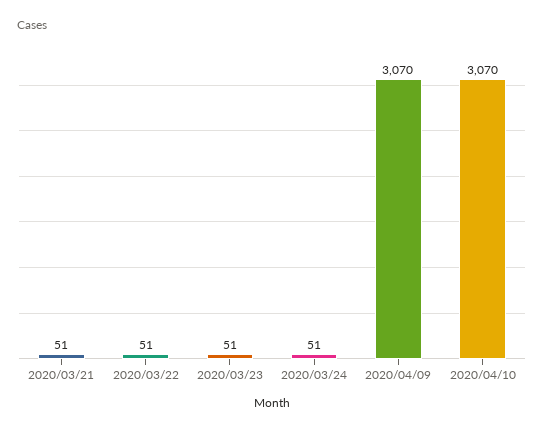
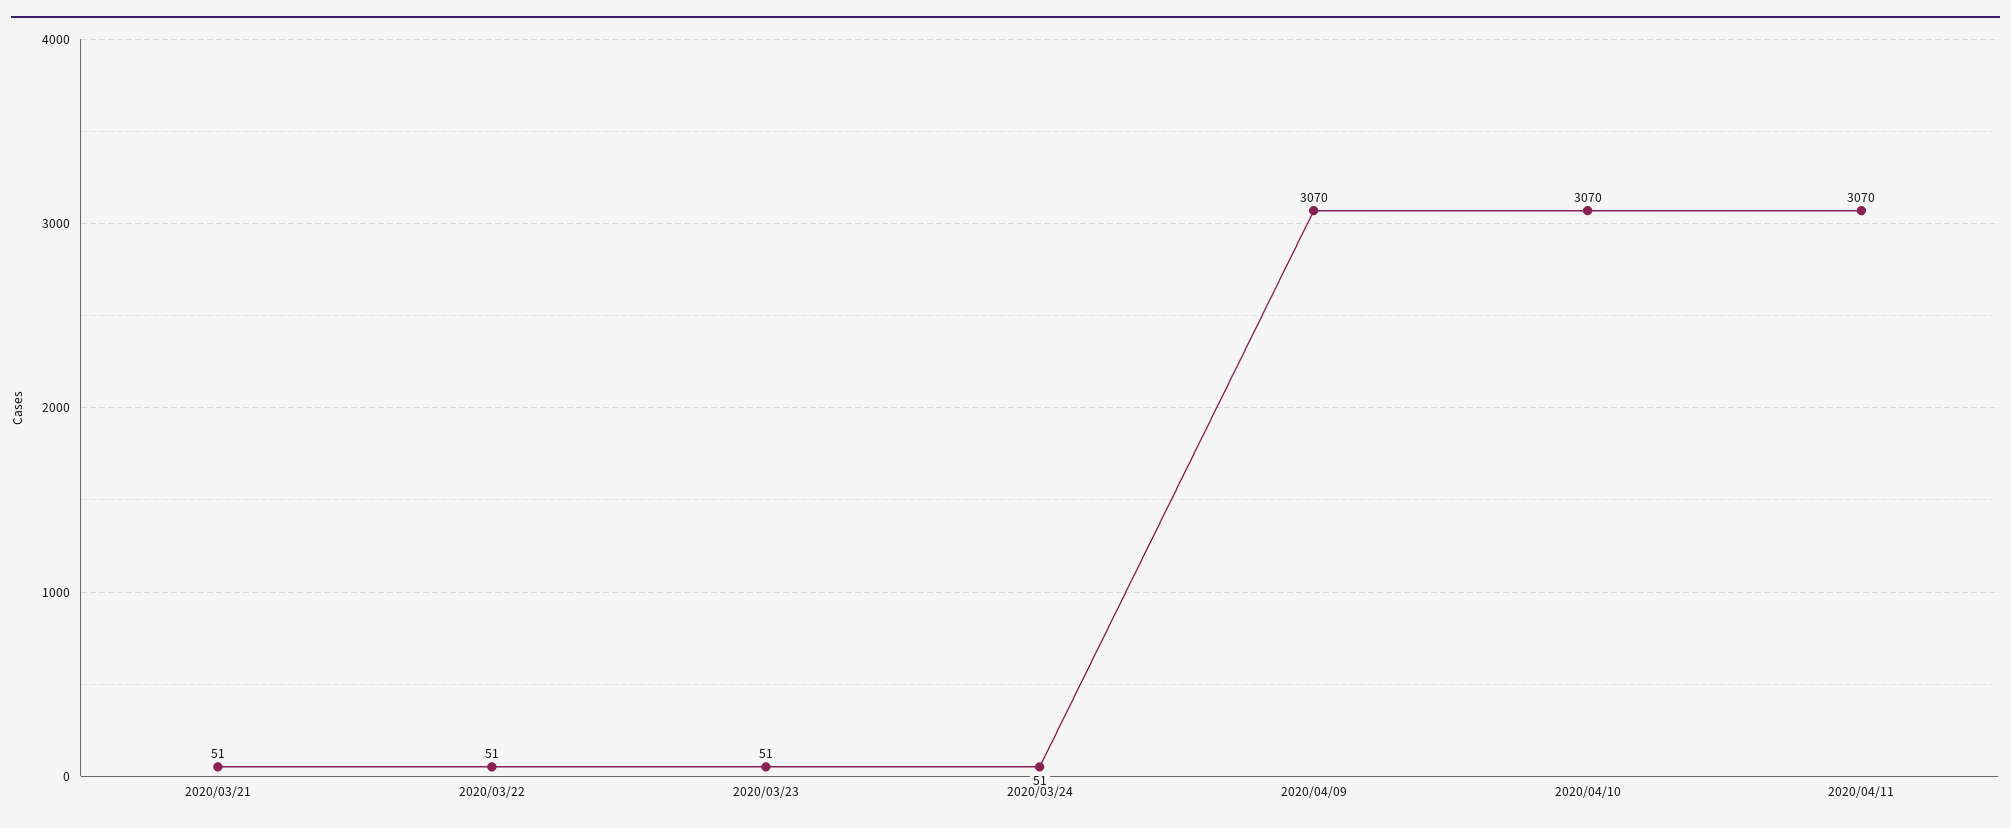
2020/04/11: none -> 3070

